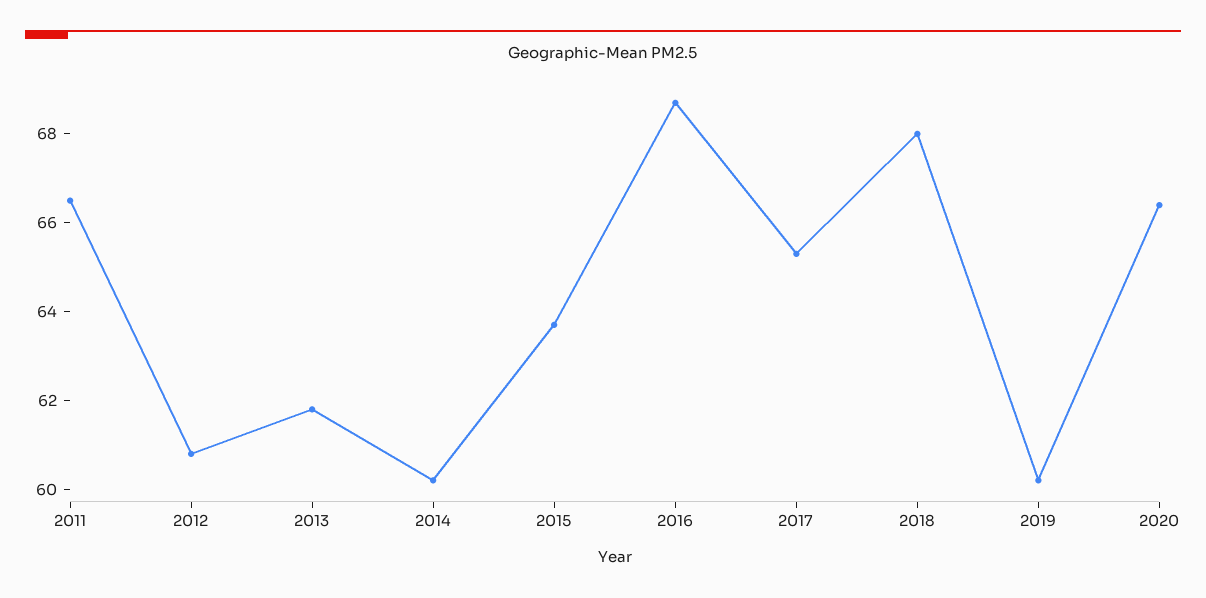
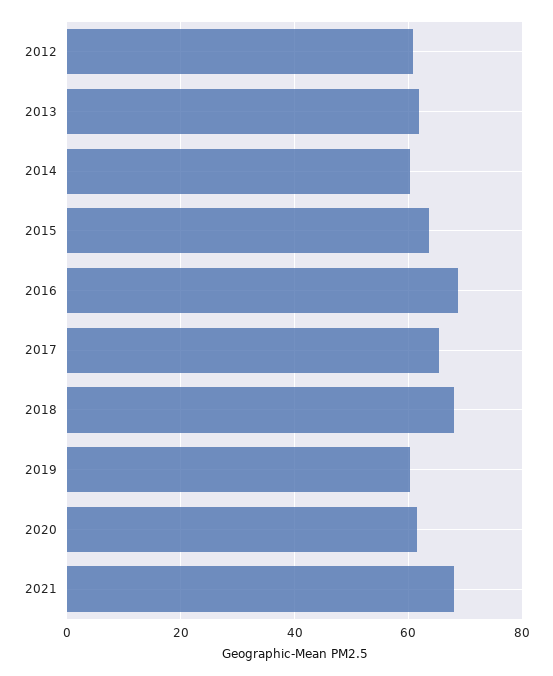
2011: 66.5 -> none
2020: 66.5 -> 62
2021: none -> 68

